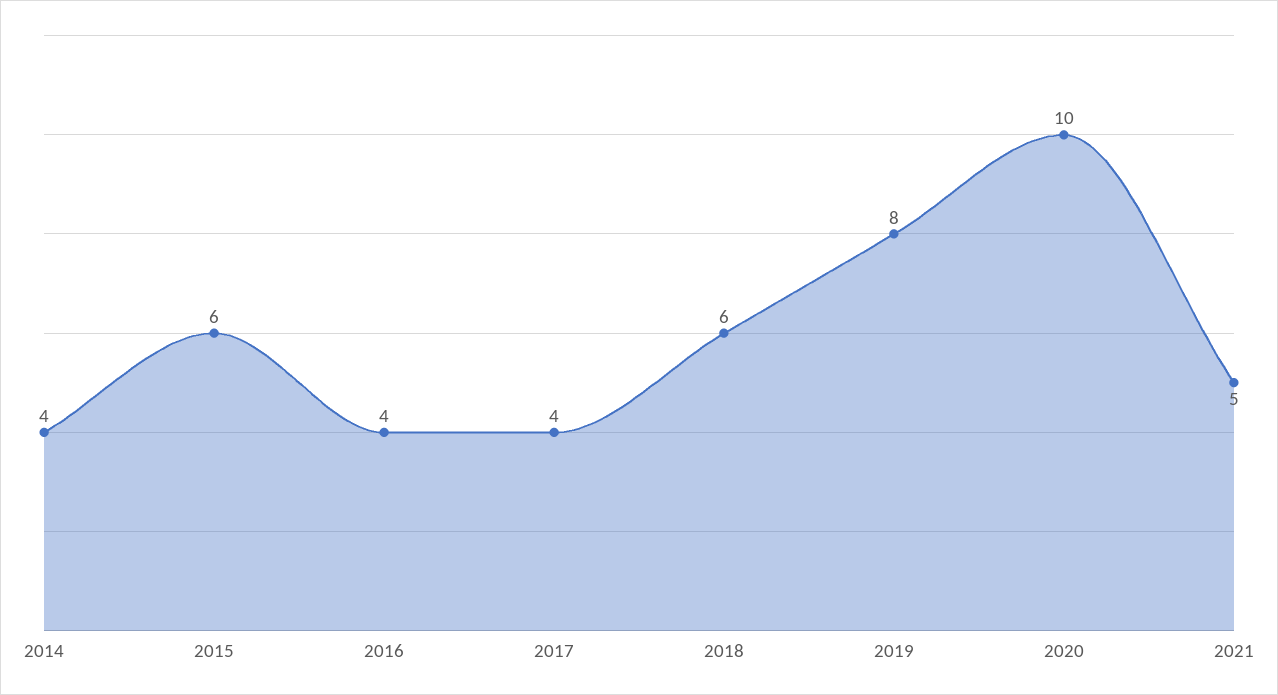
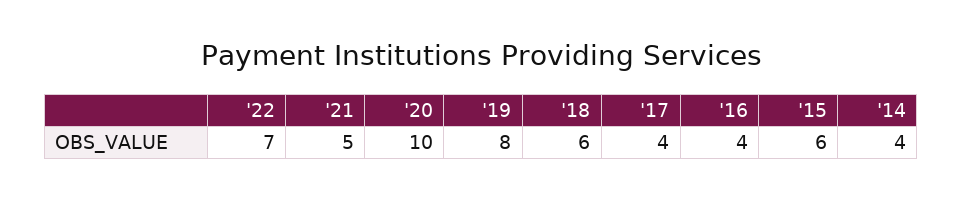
'22: none -> 7

